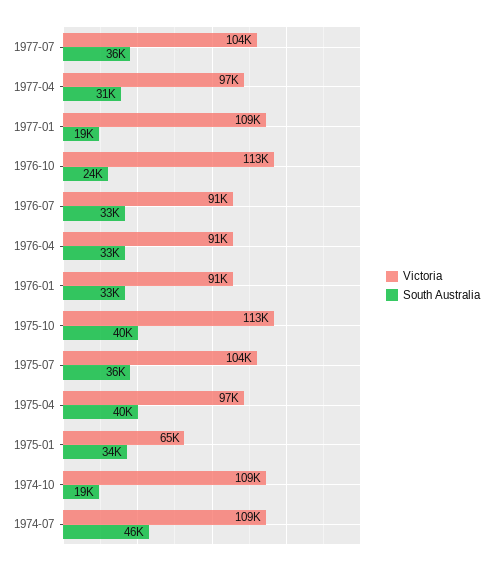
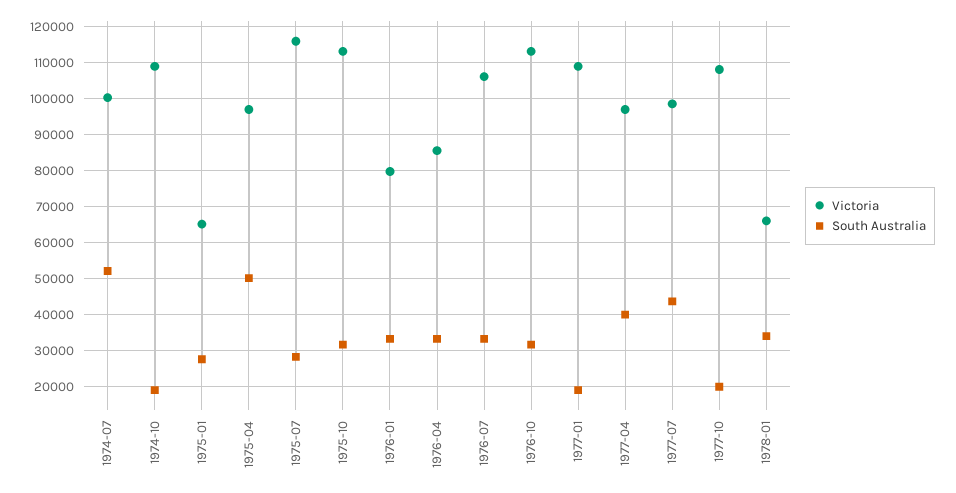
Victoria, 1977-07: 104000 -> 98000
South Australia, 1977-07: 36000 -> 44000
South Australia, 1977-04: 31000 -> 40000
South Australia, 1976-10: 24000 -> 32000
Victoria, 1976-07: 91000 -> 106000
Victoria, 1976-04: 91000 -> 86000
Victoria, 1976-01: 91000 -> 80000
South Australia, 1975-10: 40000 -> 32000
Victoria, 1975-07: 104000 -> 116000
South Australia, 1975-07: 36000 -> 28000
South Australia, 1975-04: 40000 -> 50000
South Australia, 1975-01: 34000 -> 28000
Victoria, 1974-07: 109000 -> 100000
South Australia, 1974-07: 46000 -> 52000
Victoria, 1977-10: none -> 108000
South Australia, 1977-10: none -> 20000
Victoria, 1978-01: none -> 66000
South Australia, 1978-01: none -> 34000

